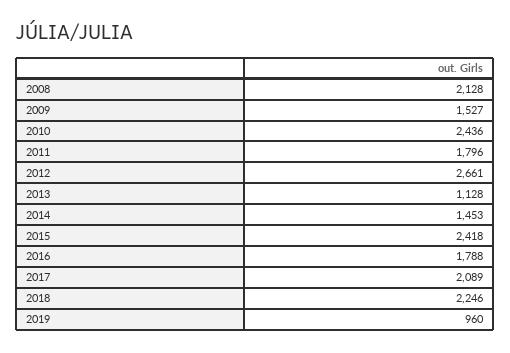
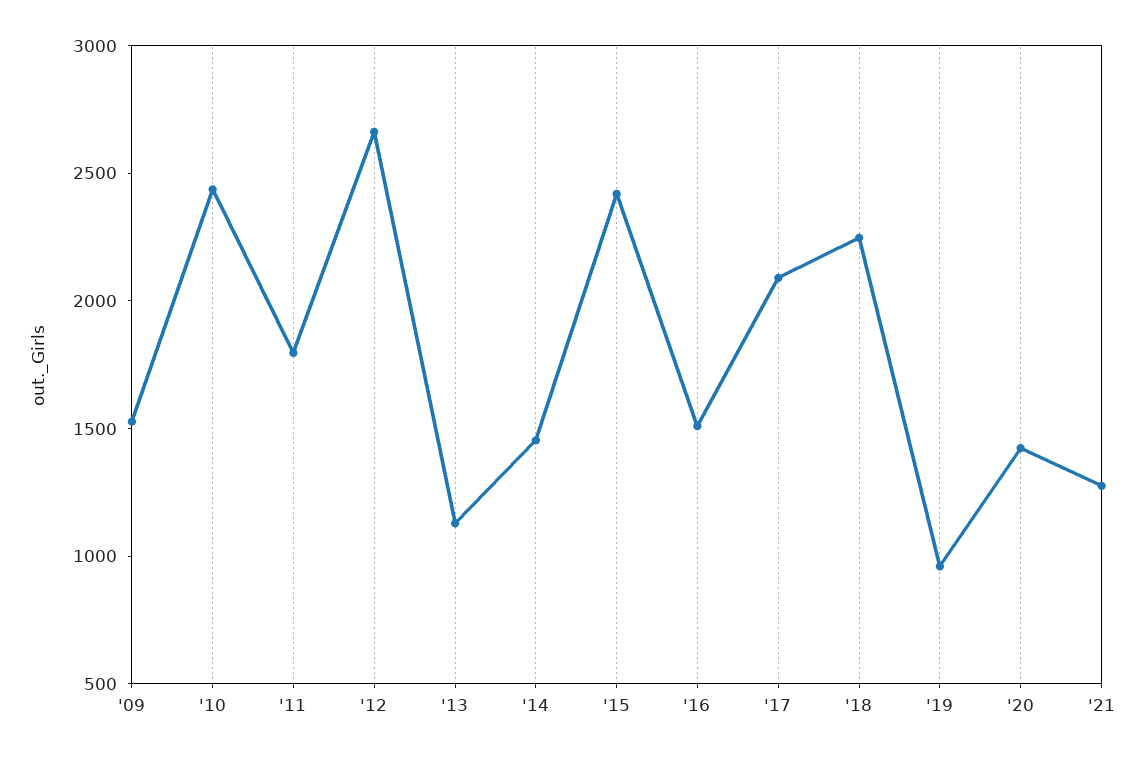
2008: 2128 -> none
2016: 1788 -> 1500
'20: none -> 1400
'21: none -> 1300

